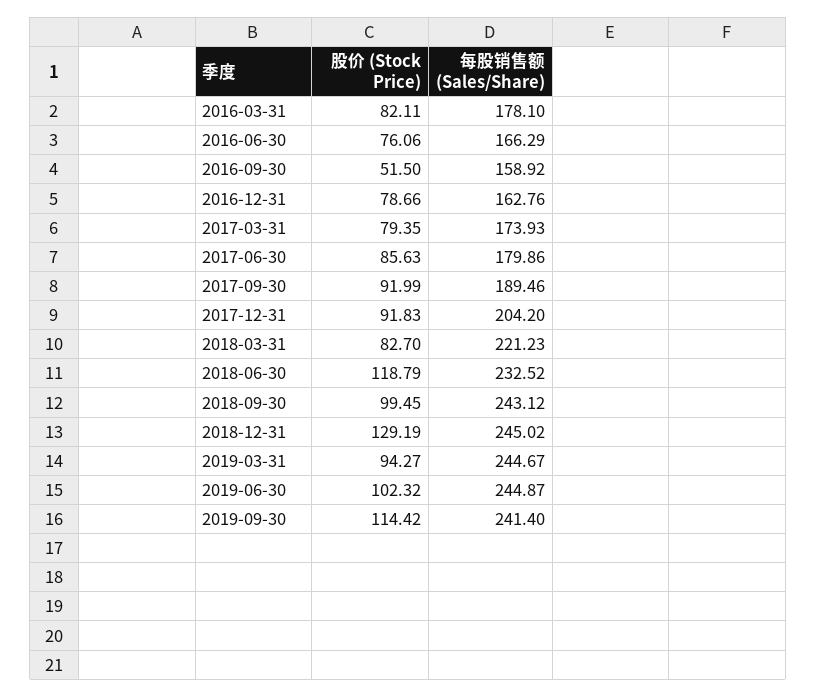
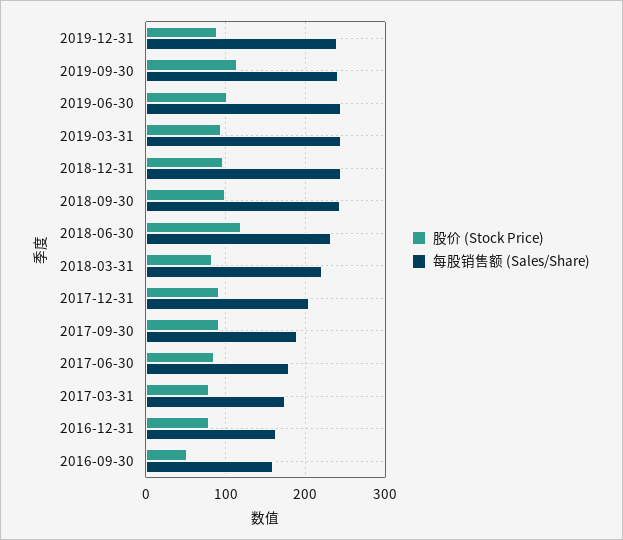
股价 (Stock Price), 2016-03-31: 82.11 -> none
每股销售额 (Sales/Share), 2016-03-31: 178.1 -> none
股价 (Stock Price), 2016-06-30: 76.06 -> none
每股销售额 (Sales/Share), 2016-06-30: 166.29 -> none
股价 (Stock Price), 2018-12-31: 129.19 -> 100
股价 (Stock Price), 2019-12-31: none -> 90
每股销售额 (Sales/Share), 2019-12-31: none -> 240

